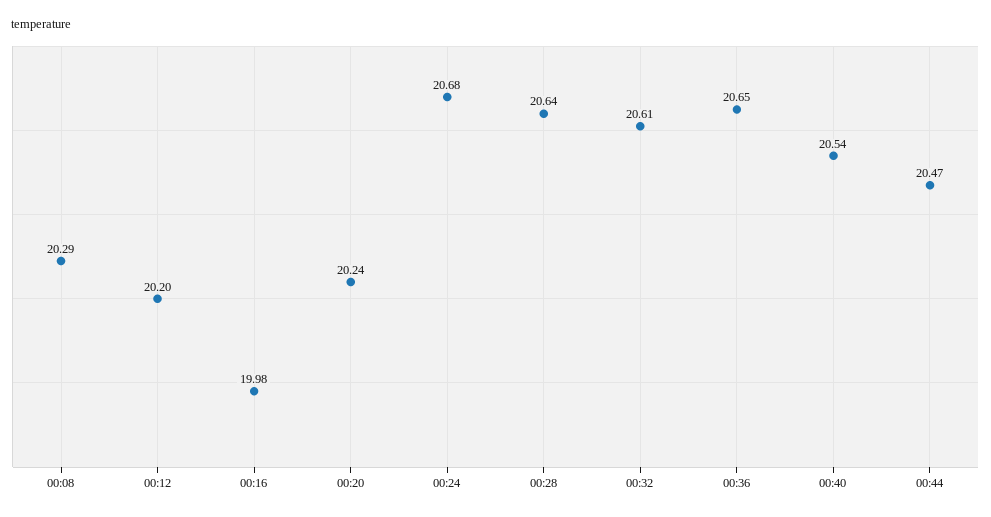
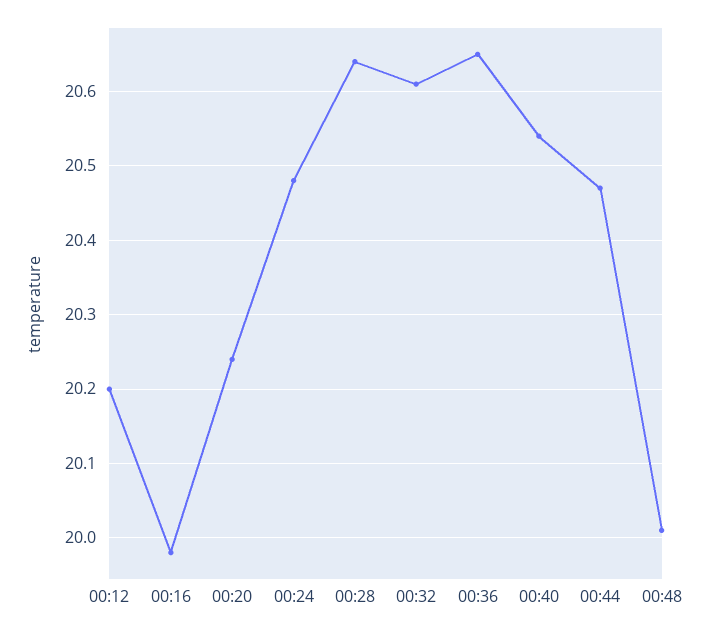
00:08: 20.29 -> none
00:24: 20.68 -> 20.48
00:48: none -> 20.01

